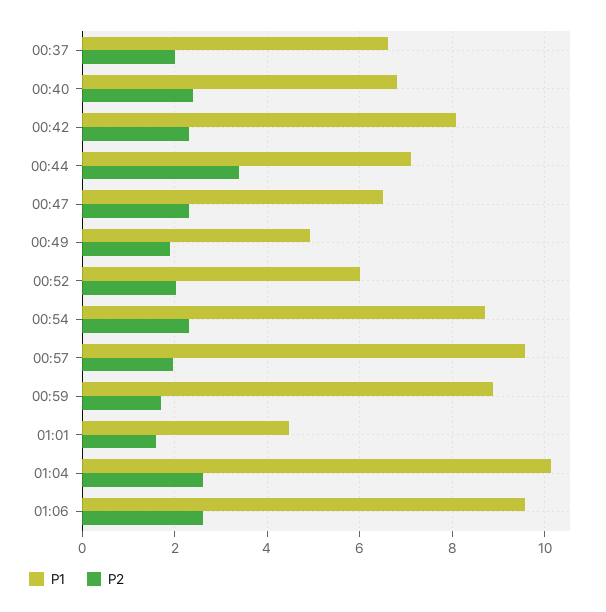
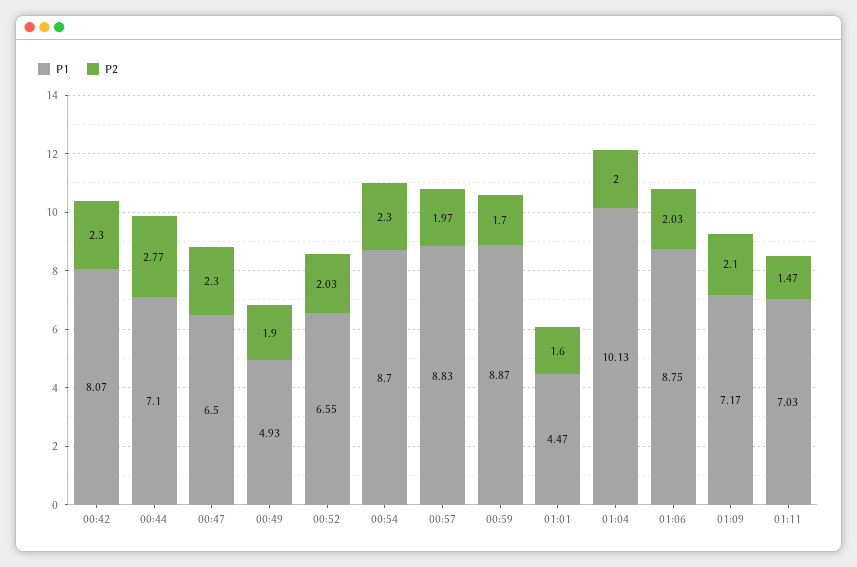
P1, 00:37: 6.6 -> none
P2, 00:37: 2 -> none
P1, 00:40: 6.8 -> none
P2, 00:40: 2.4 -> none
P2, 00:44: 3.4 -> 2.77
P1, 00:52: 6 -> 6.55
P1, 00:57: 9.6 -> 8.83
P2, 01:04: 2.6 -> 2
P1, 01:06: 9.6 -> 8.75
P2, 01:06: 2.6 -> 2.03
P1, 01:09: none -> 7.17
P2, 01:09: none -> 2.1
P1, 01:11: none -> 7.03
P2, 01:11: none -> 1.47

